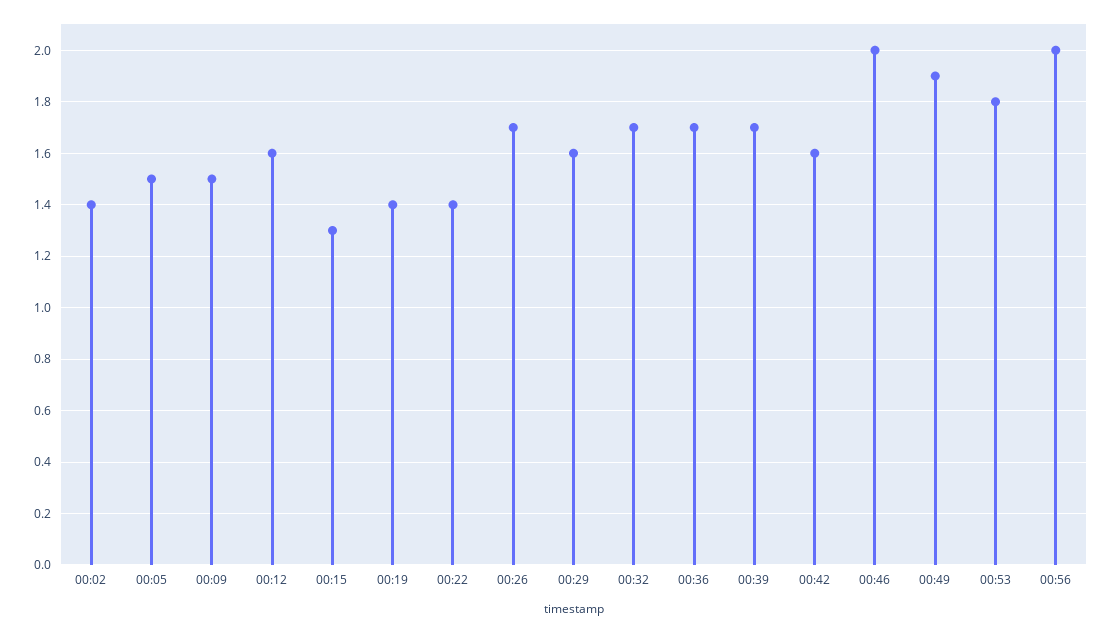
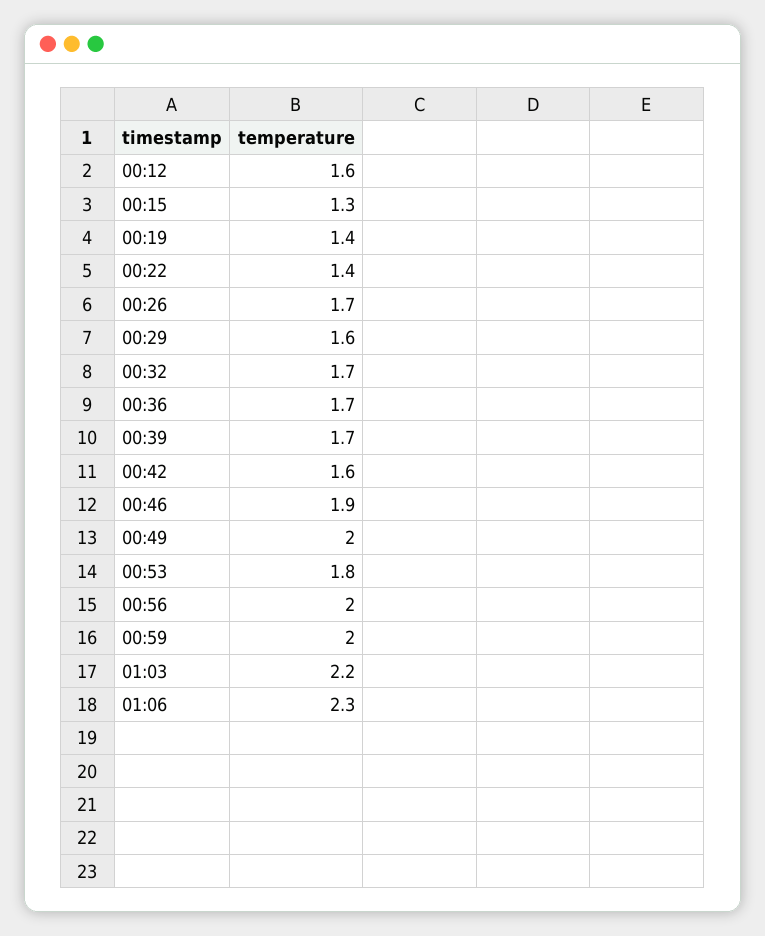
00:02: 1.4 -> none
00:05: 1.5 -> none
00:09: 1.5 -> none
00:46: 2 -> 1.9
00:49: 1.9 -> 2
00:59: none -> 2
01:03: none -> 2.2
01:06: none -> 2.3

